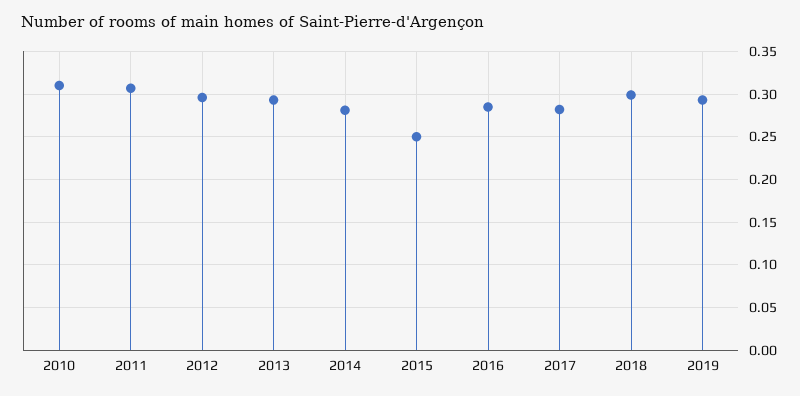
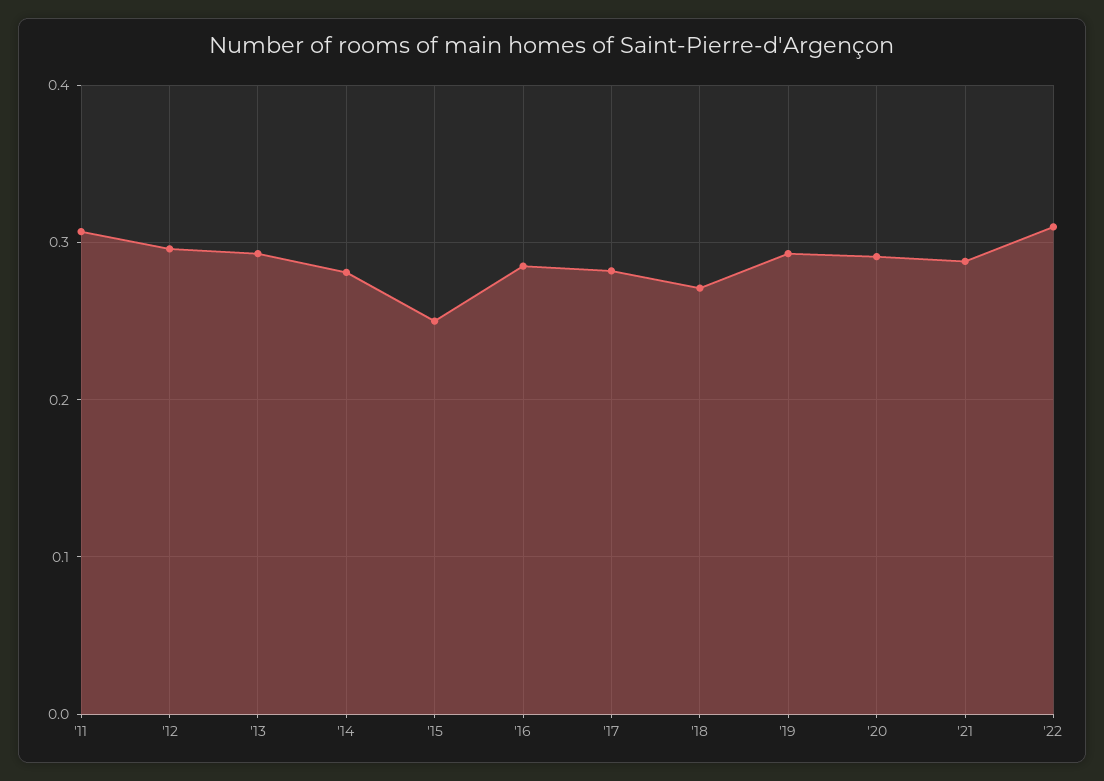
2010: 0.31 -> none
2018: 0.3 -> 0.27
'20: none -> 0.29
'21: none -> 0.29
'22: none -> 0.31

